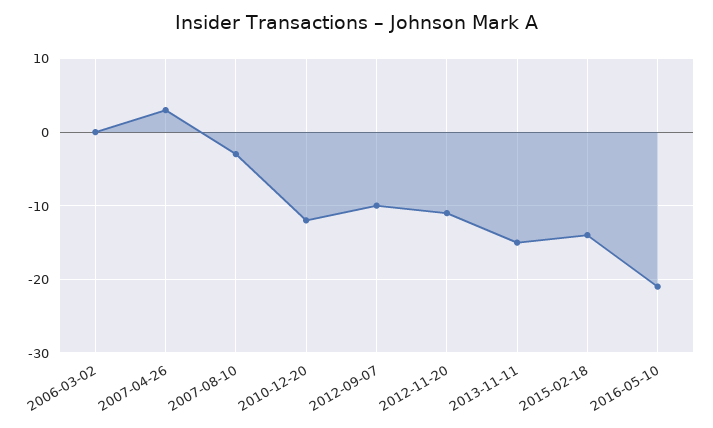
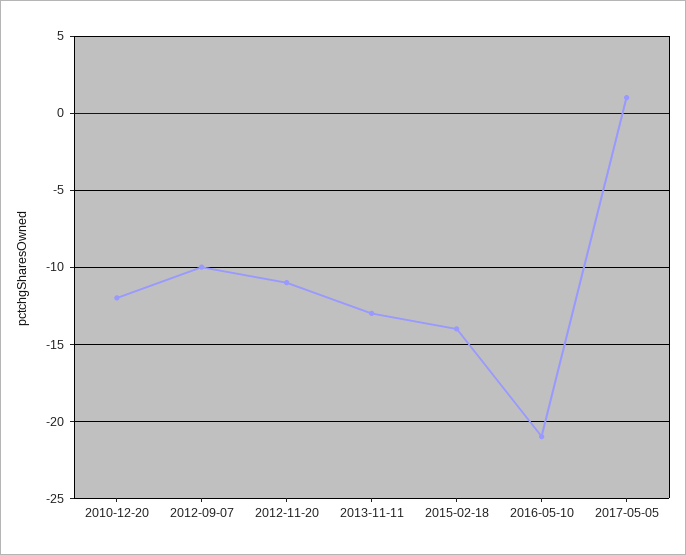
2006-03-02: 0 -> none
2007-04-26: 3 -> none
2007-08-10: -3 -> none
2013-11-11: -15 -> -13
2017-05-05: none -> 1

